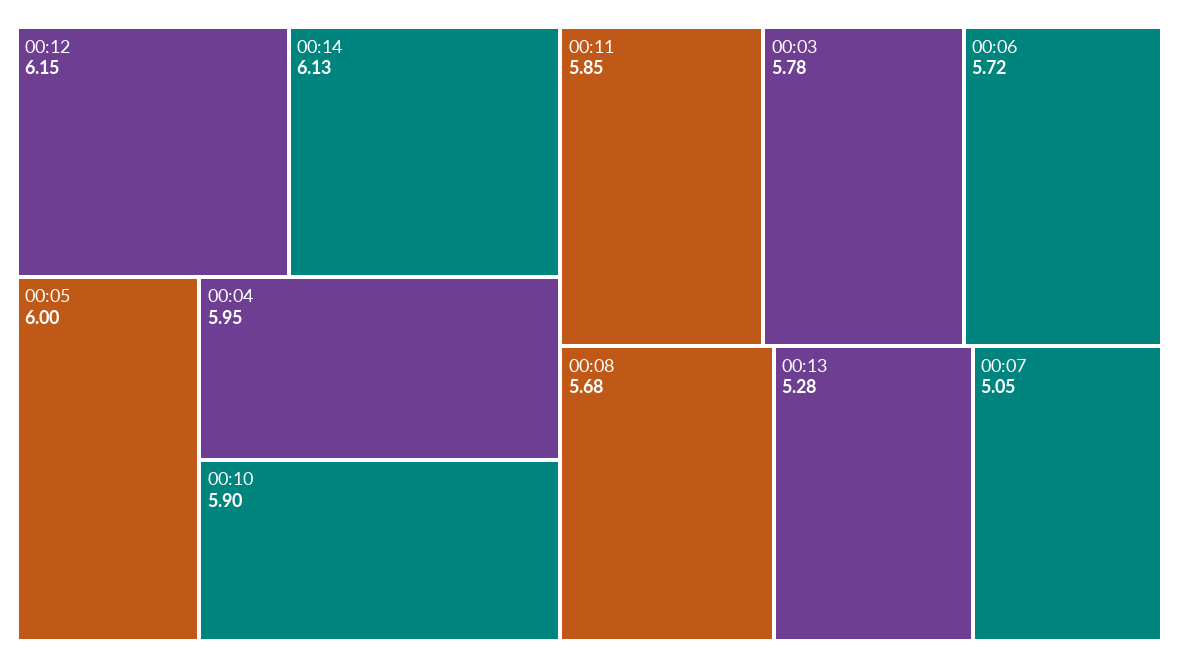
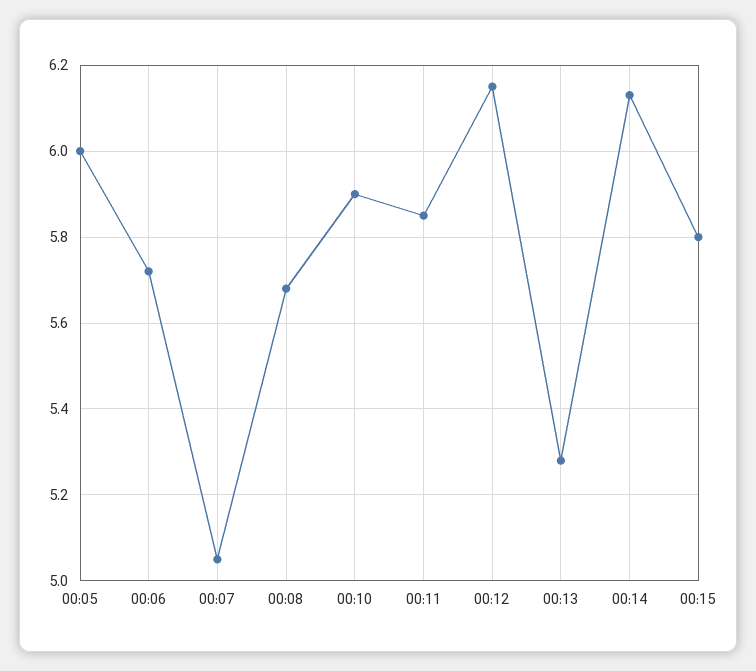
00:04: 5.95 -> none
00:03: 5.78 -> none
00:15: none -> 5.8

